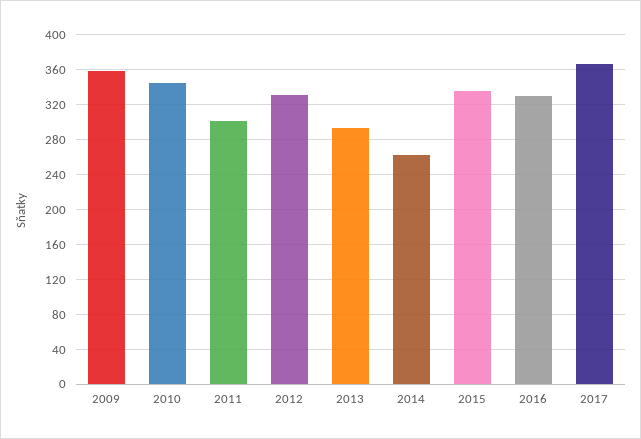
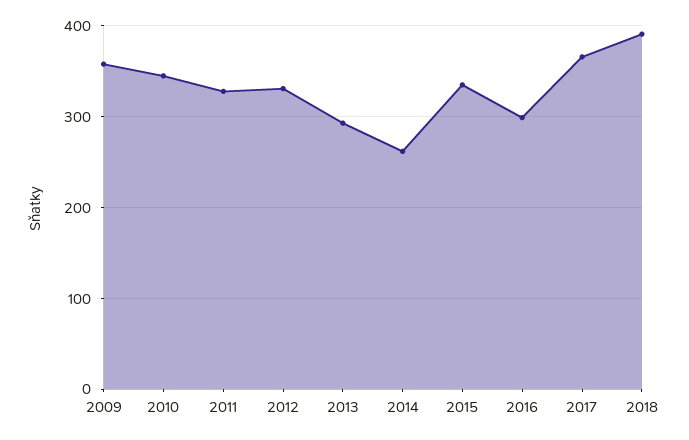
2011: 300 -> 330
2016: 330 -> 300
2018: none -> 390

